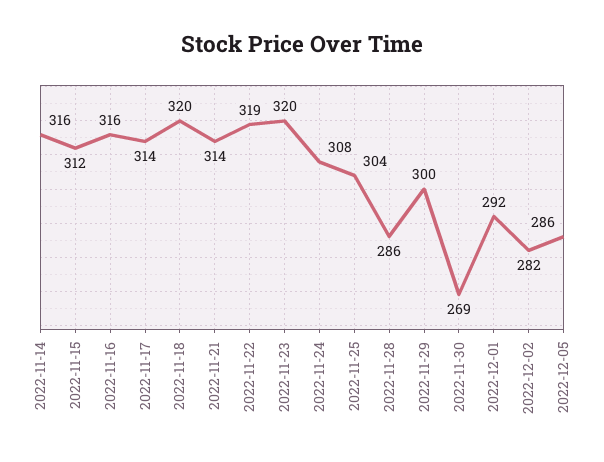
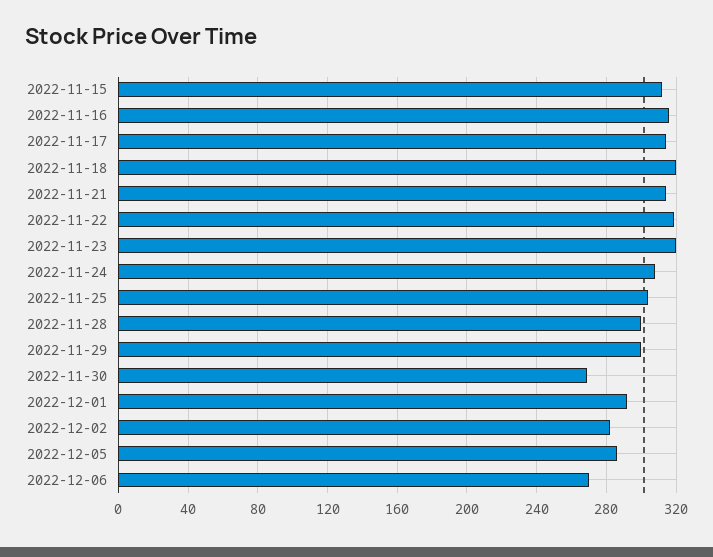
2022-11-14: 316 -> none
2022-11-28: 286 -> 300
2022-12-06: none -> 270

